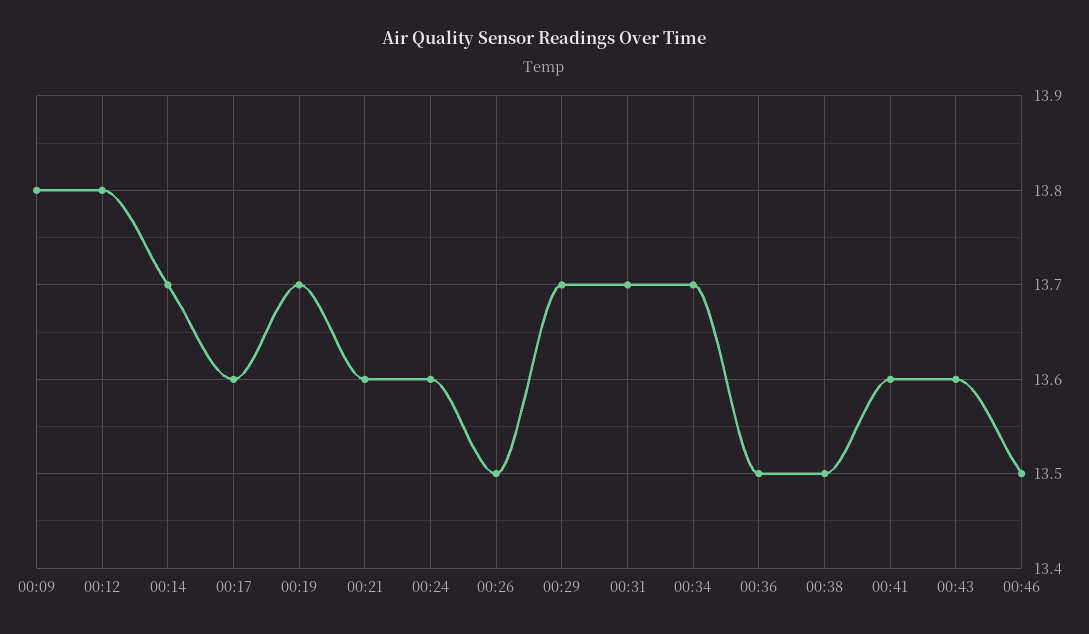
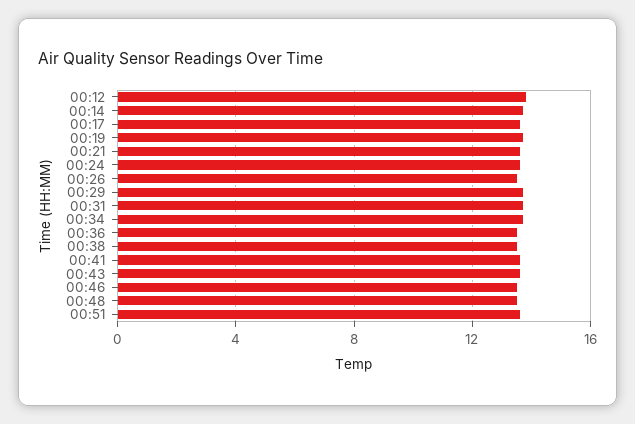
00:09: 13.8 -> none
00:48: none -> 13.5
00:51: none -> 13.5

